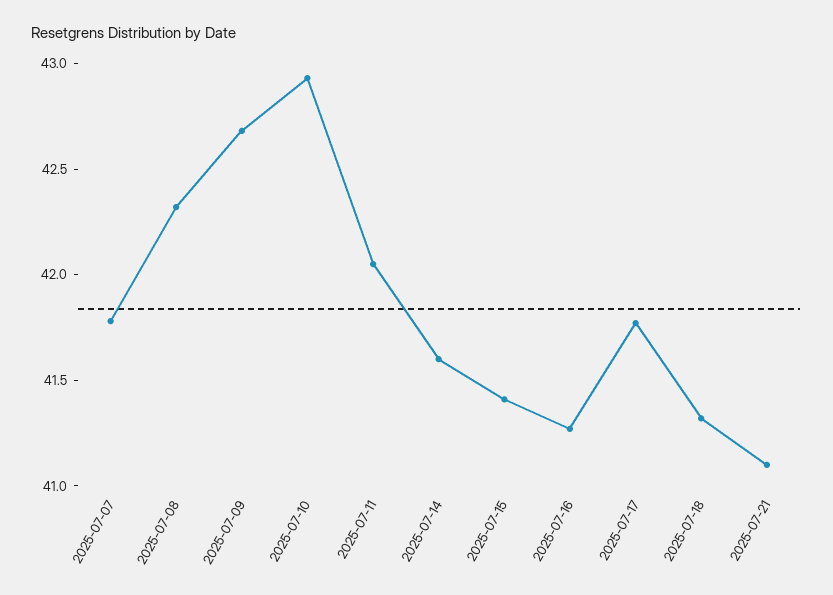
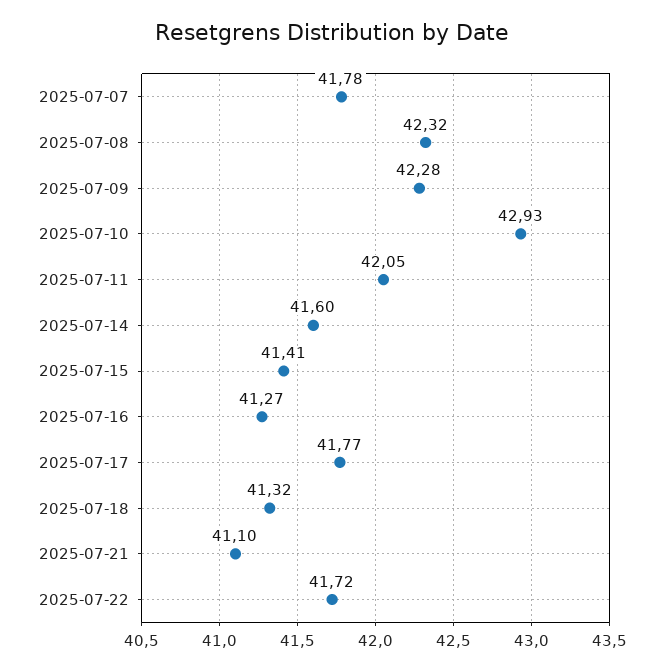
2025-07-09: 42.7 -> 42.28
2025-07-22: none -> 41.72

